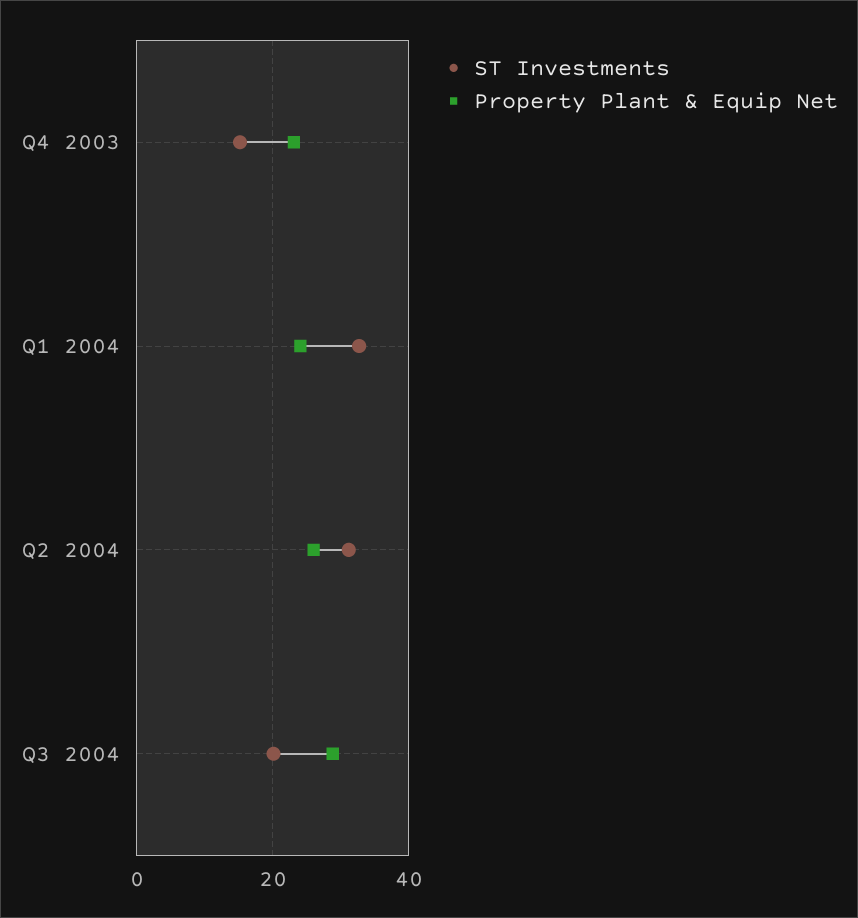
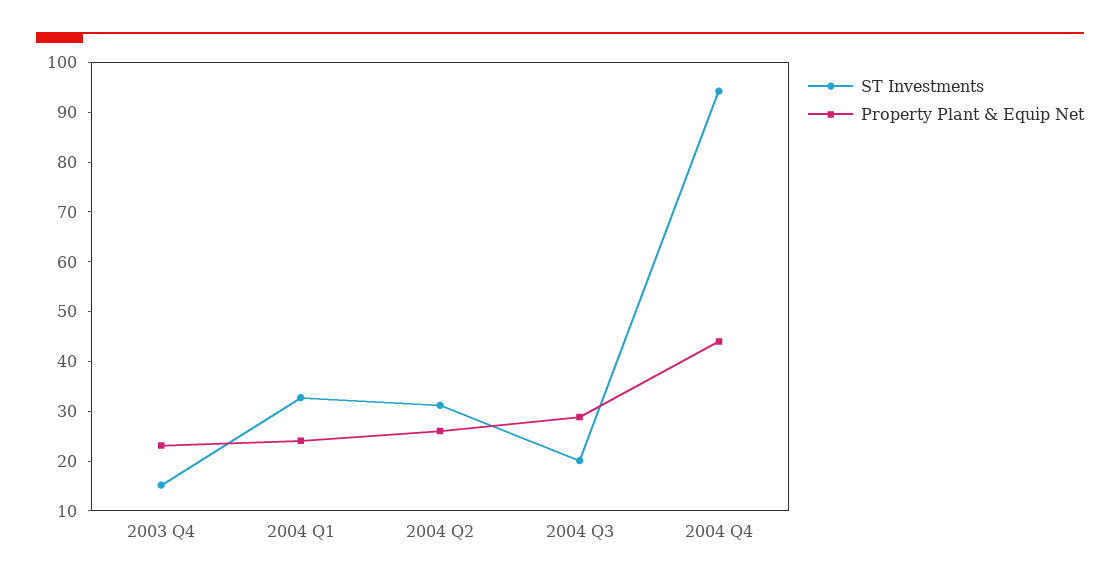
ST Investments, 2004 Q4: none -> 94
Property Plant & Equip Net, 2004 Q4: none -> 44

